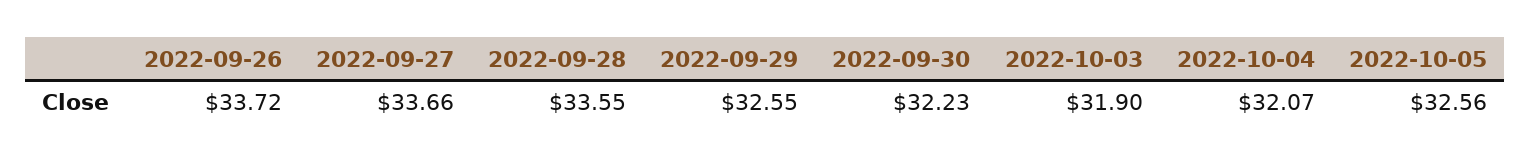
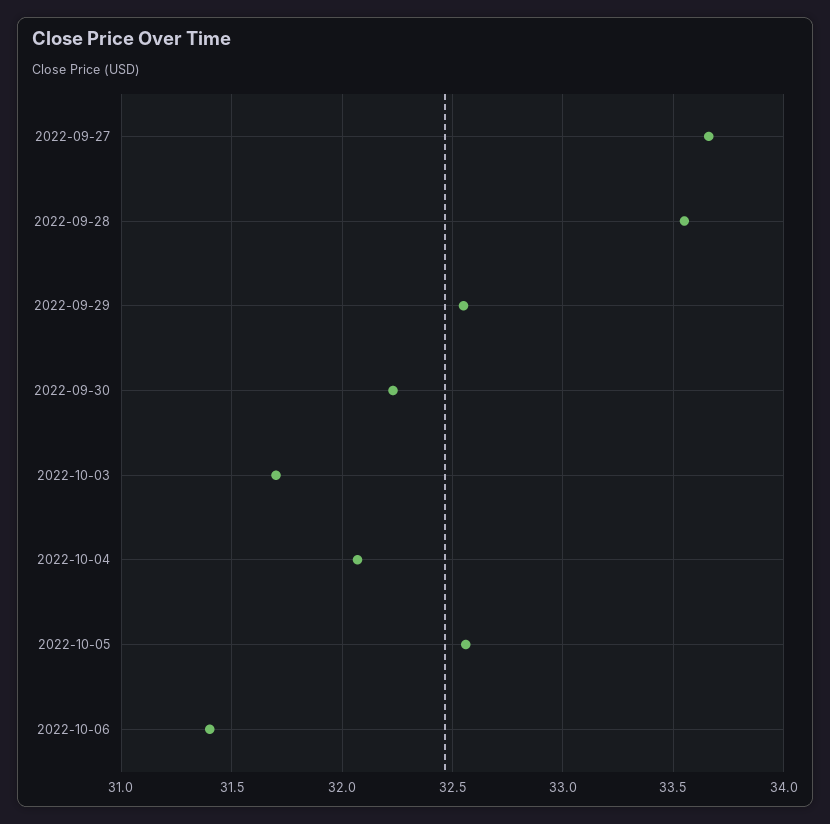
2022-09-26: 33.72 -> none
2022-10-03: 31.9 -> 31.7
2022-10-06: none -> 31.4

